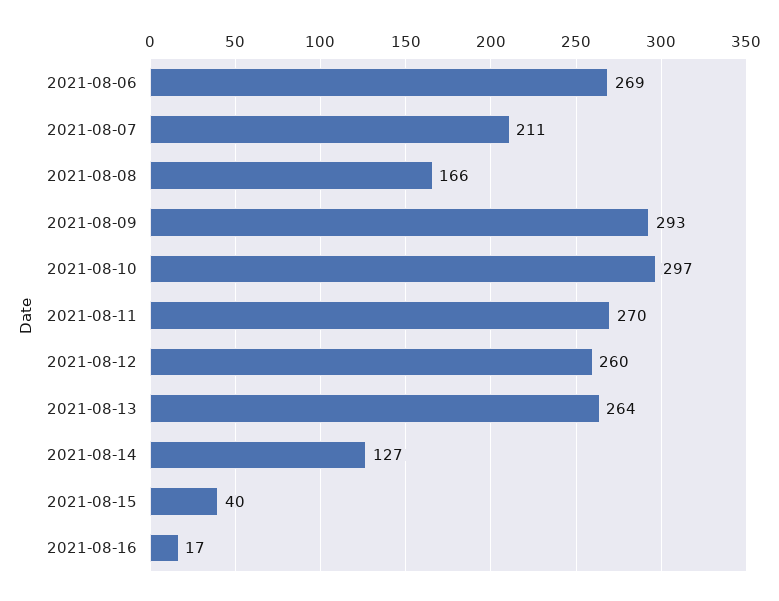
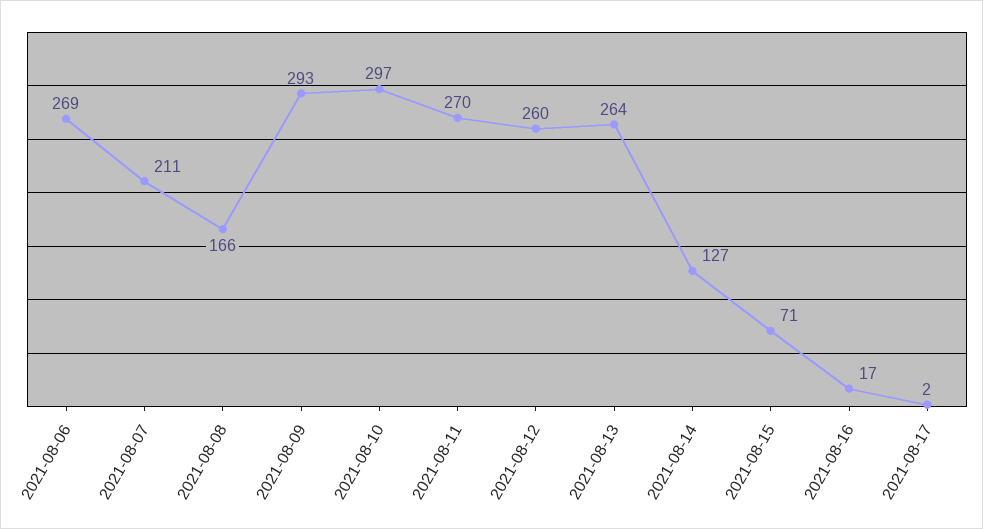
2021-08-15: 40 -> 71
2021-08-17: none -> 2

